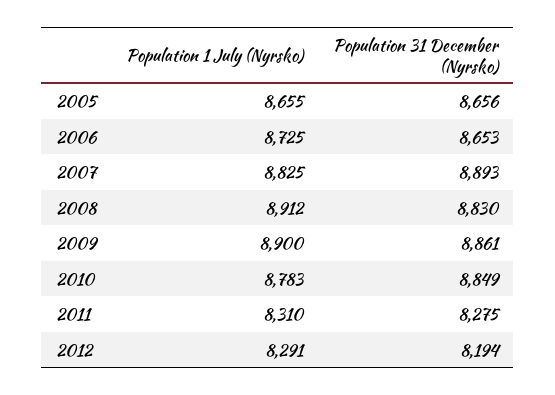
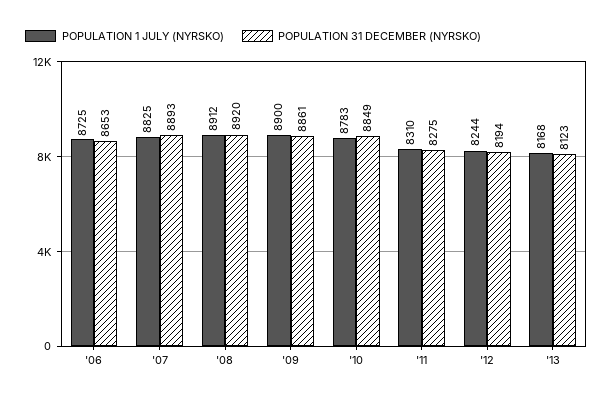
Population 1 July (Nyrsko), 2005: 8655 -> none
Population 31 December (Nyrsko), 2005: 8656 -> none
Population 31 December (Nyrsko), 2008: 8830 -> 8920
Population 1 July (Nyrsko), 2012: 8291 -> 8244
Population 1 July (Nyrsko), '13: none -> 8168
Population 31 December (Nyrsko), '13: none -> 8123

